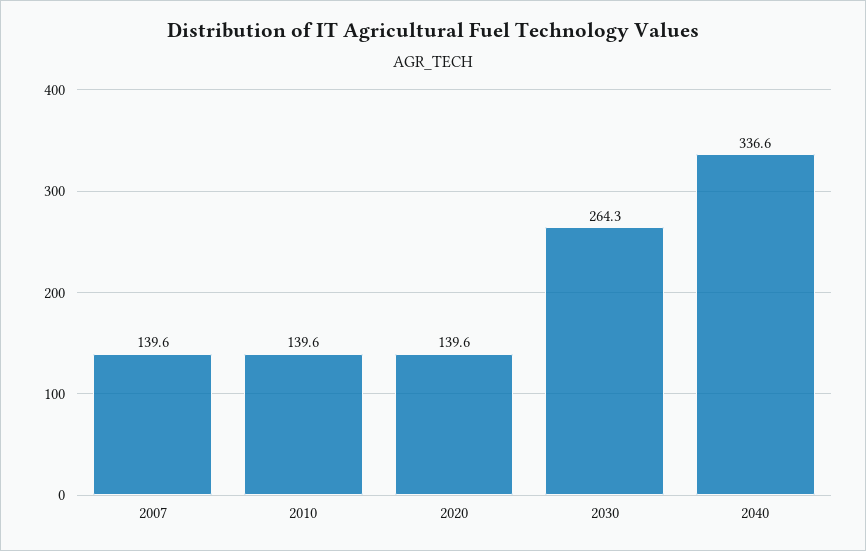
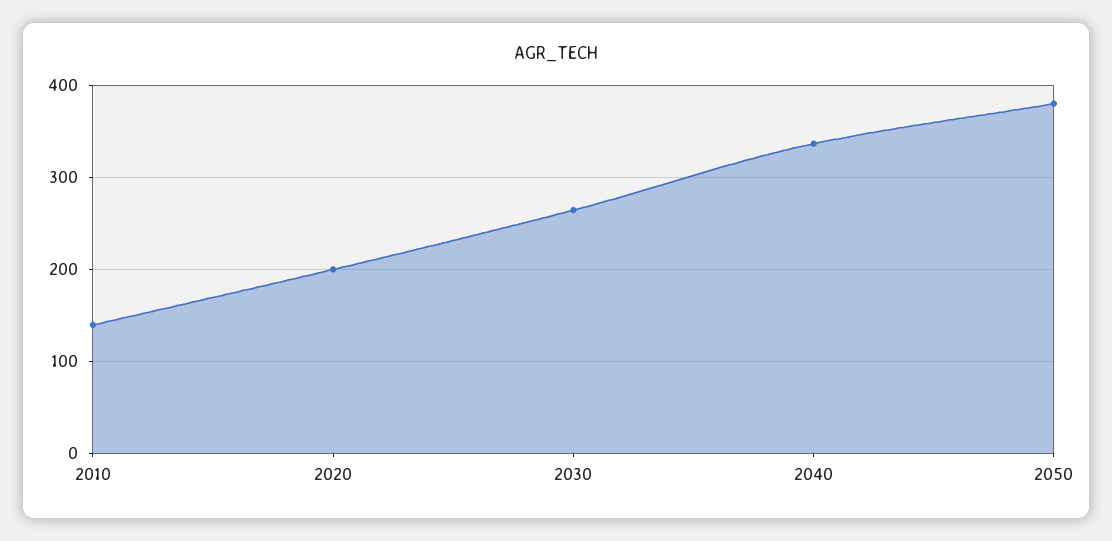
2007: 139.6 -> none
2020: 139.6 -> 200
2050: none -> 380

